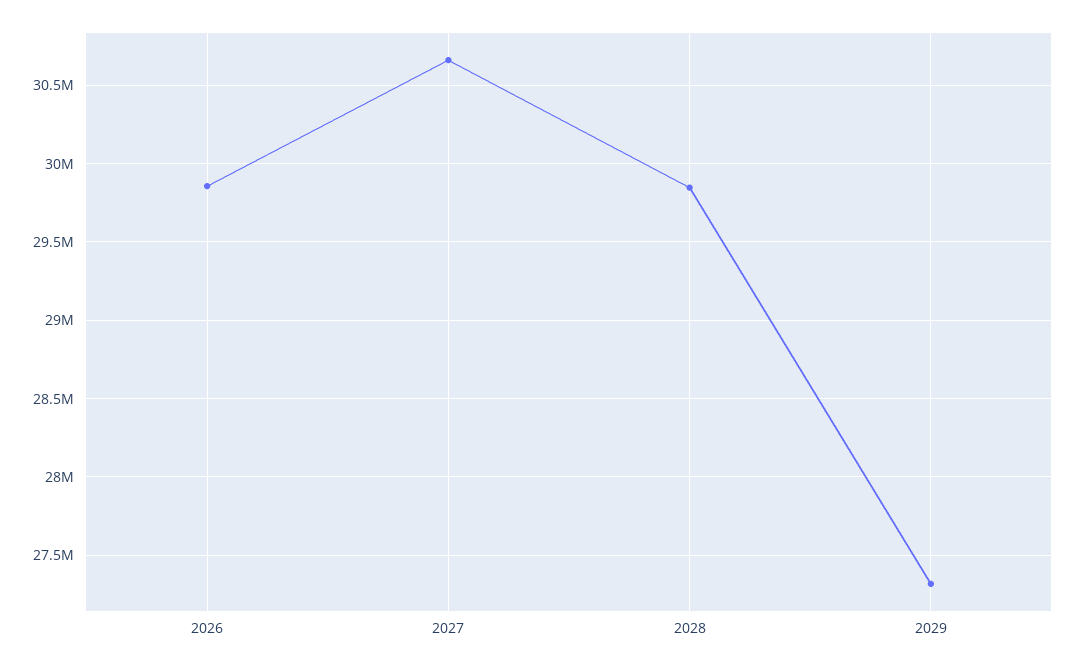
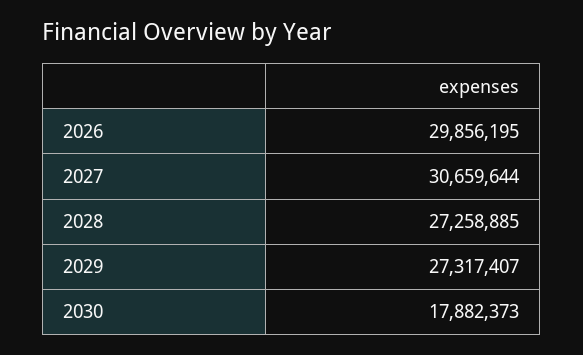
2028: 29850000 -> 27258885
2030: none -> 17882373

